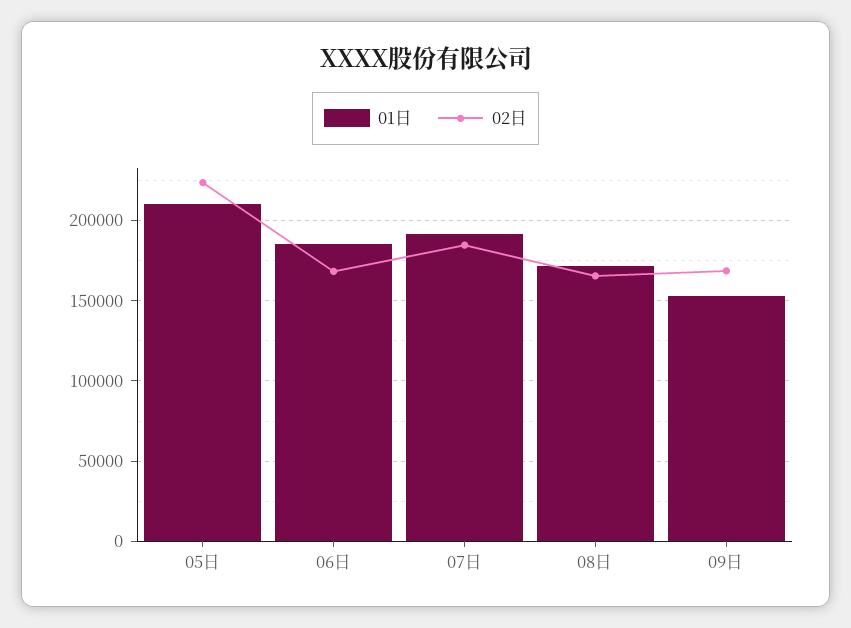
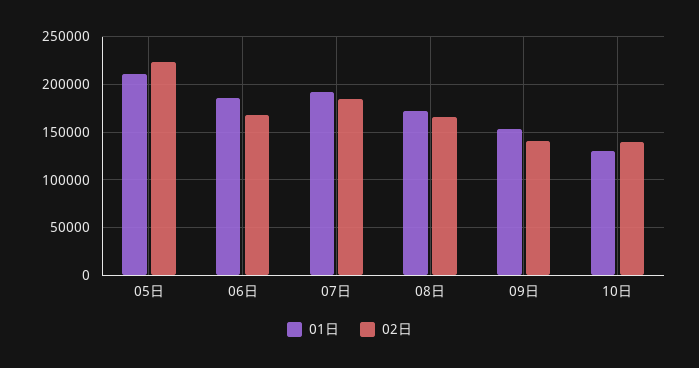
02日, 09日: 170000 -> 140000
01日, 10日: none -> 130000
02日, 10日: none -> 140000

